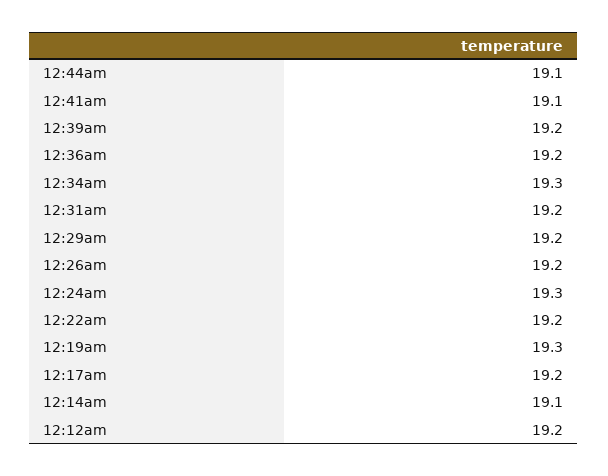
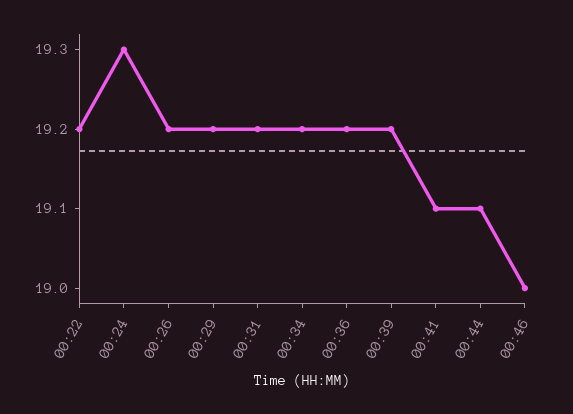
12:34am: 19.3 -> 19.2
12:19am: 19.3 -> none
12:17am: 19.2 -> none
12:14am: 19.1 -> none
12:12am: 19.2 -> none
00:46: none -> 19

